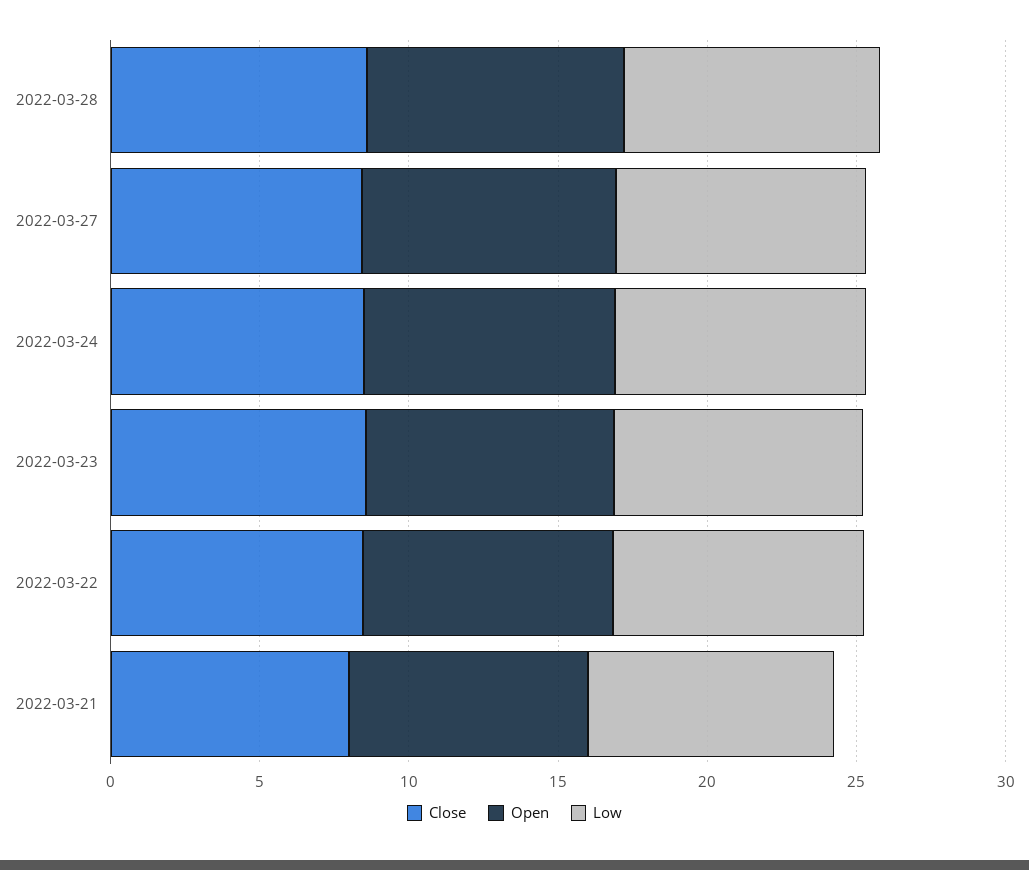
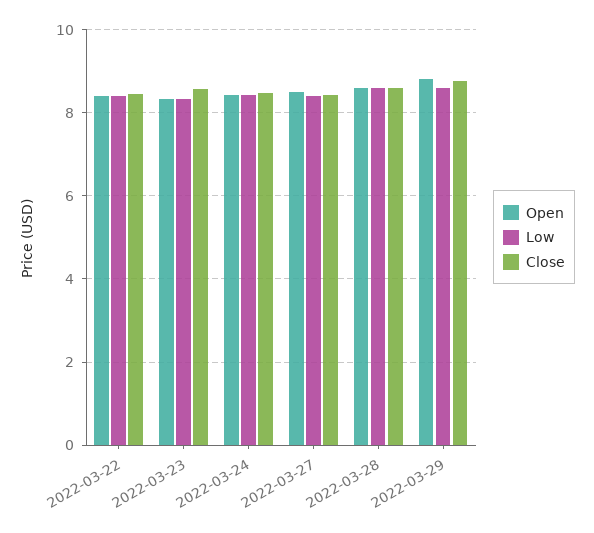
Close, 2022-03-21: 8 -> none
Open, 2022-03-21: 8 -> none
Low, 2022-03-21: 8 -> none
Open, 2022-03-29: none -> 8.8
Low, 2022-03-29: none -> 8.6
Close, 2022-03-29: none -> 8.8

